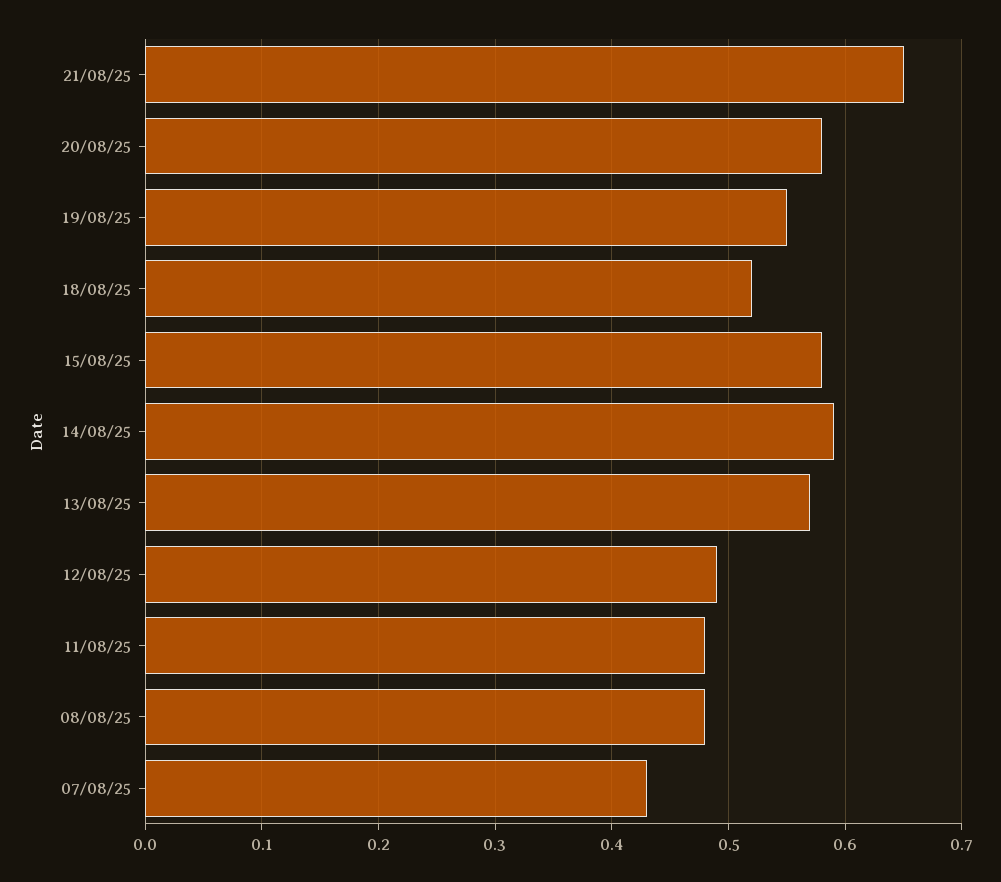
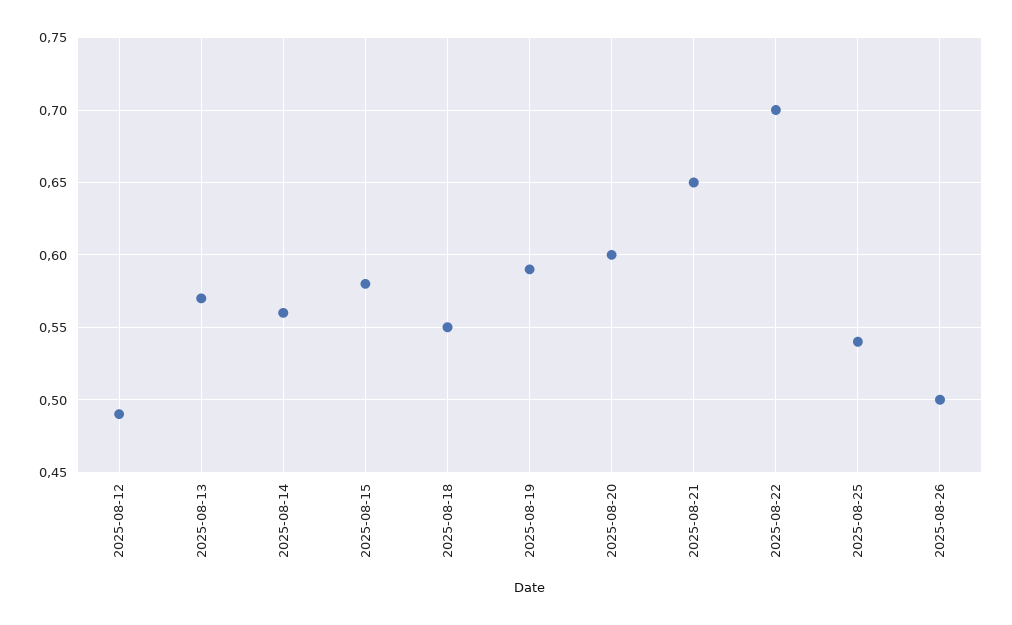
20/08/25: 0.58 -> 0.6
19/08/25: 0.55 -> 0.59
18/08/25: 0.52 -> 0.55
14/08/25: 0.59 -> 0.56
11/08/25: 0.48 -> none
08/08/25: 0.48 -> none
07/08/25: 0.43 -> none
2025-08-22: none -> 0.7
2025-08-25: none -> 0.54
2025-08-26: none -> 0.5

